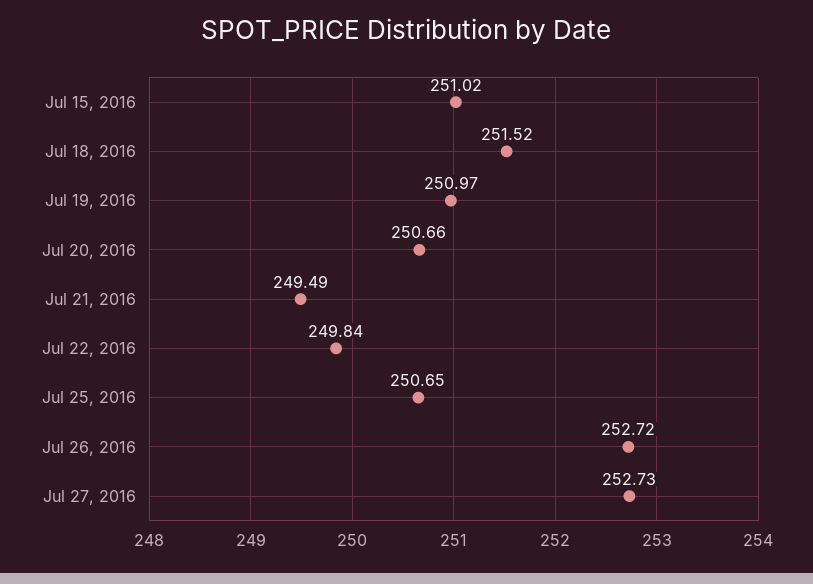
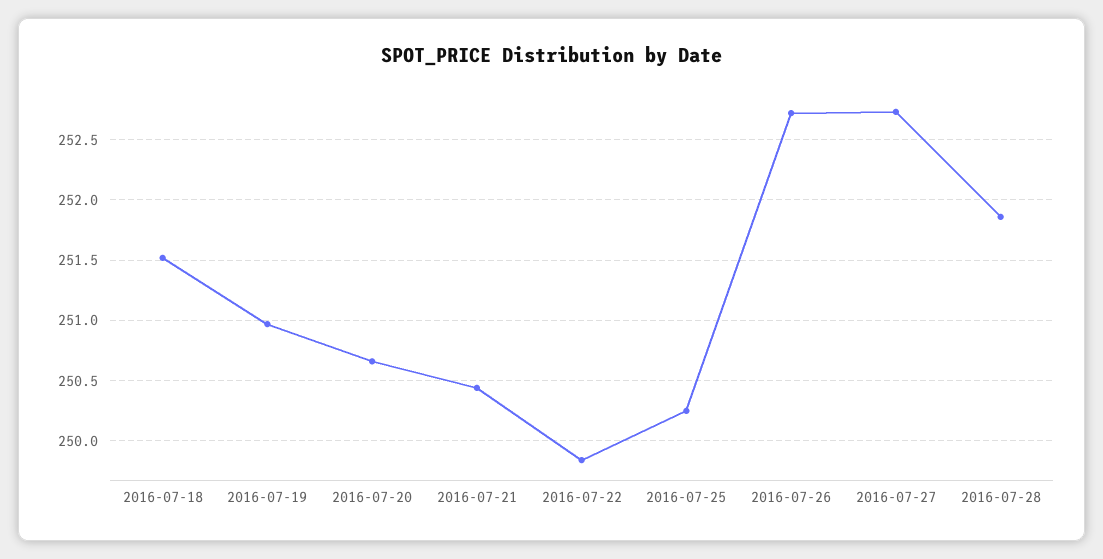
Jul 15, 2016: 251.02 -> none
Jul 21, 2016: 249.49 -> 250.45
Jul 25, 2016: 250.65 -> 250.25
2016-07-28: none -> 251.85

